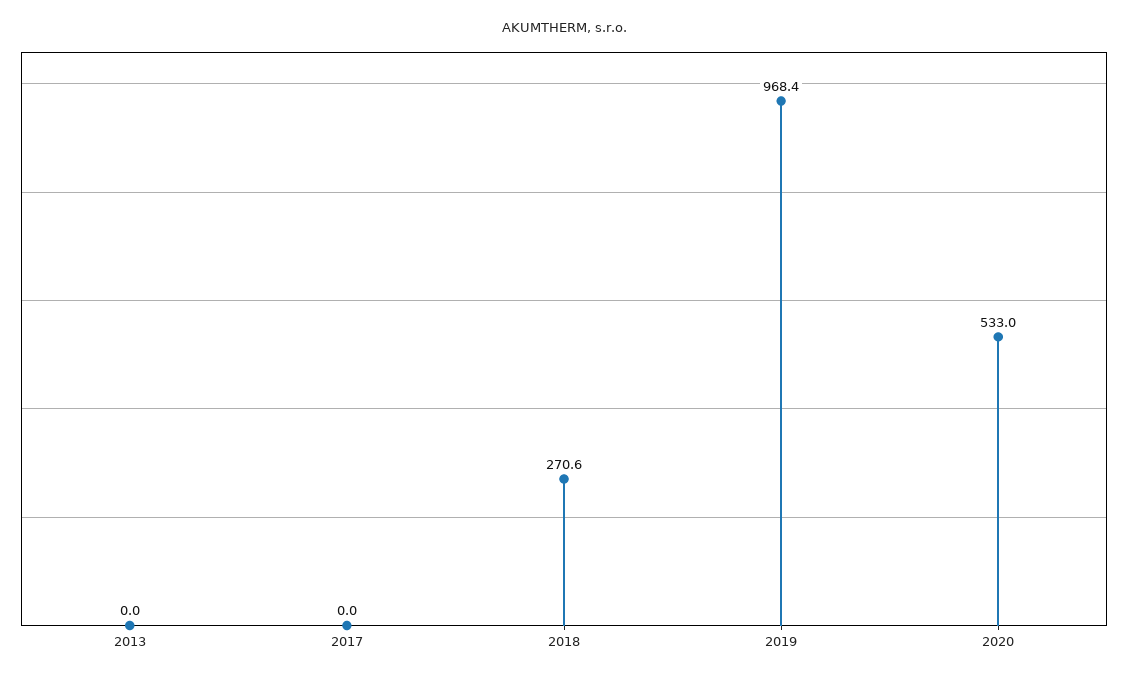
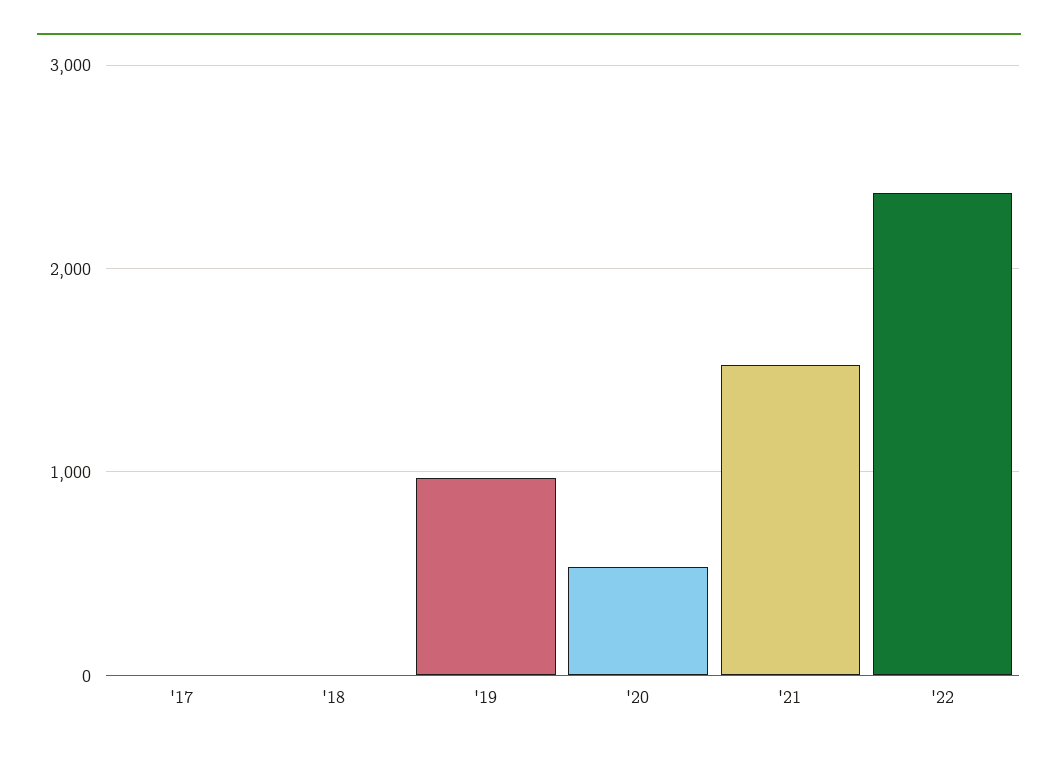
2013: 0 -> none
2018: 270.6 -> 0
'21: none -> 1500
'22: none -> 2400

